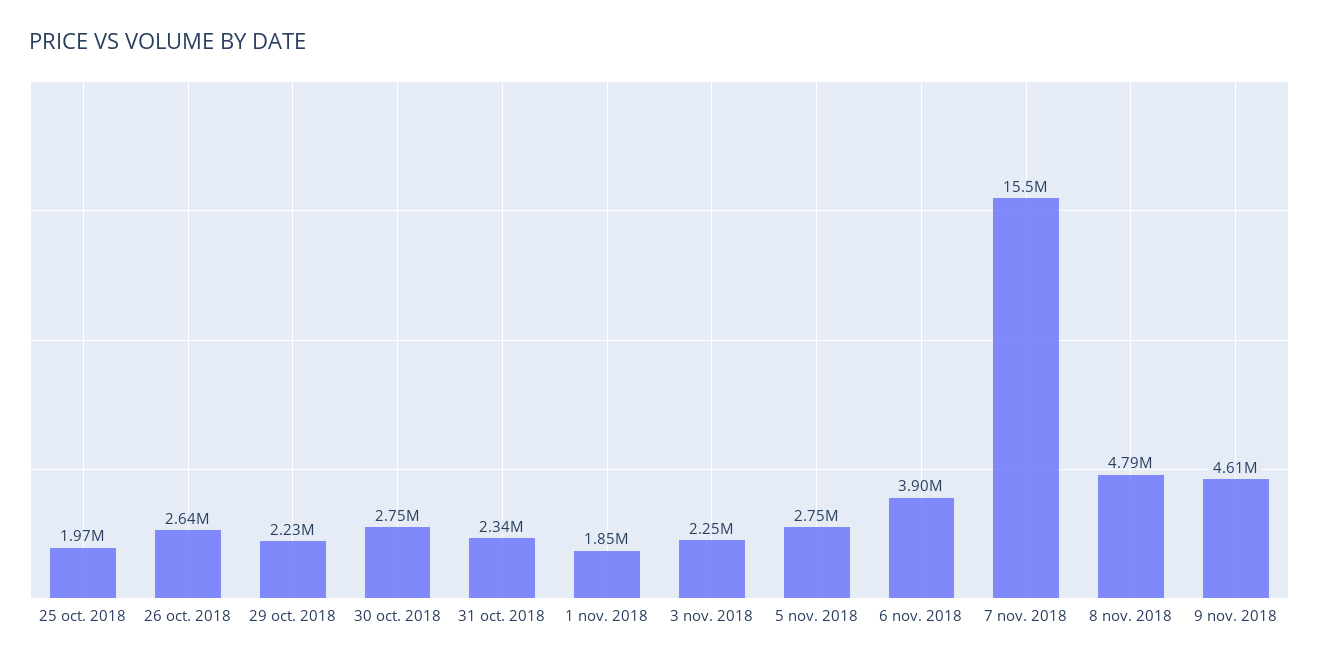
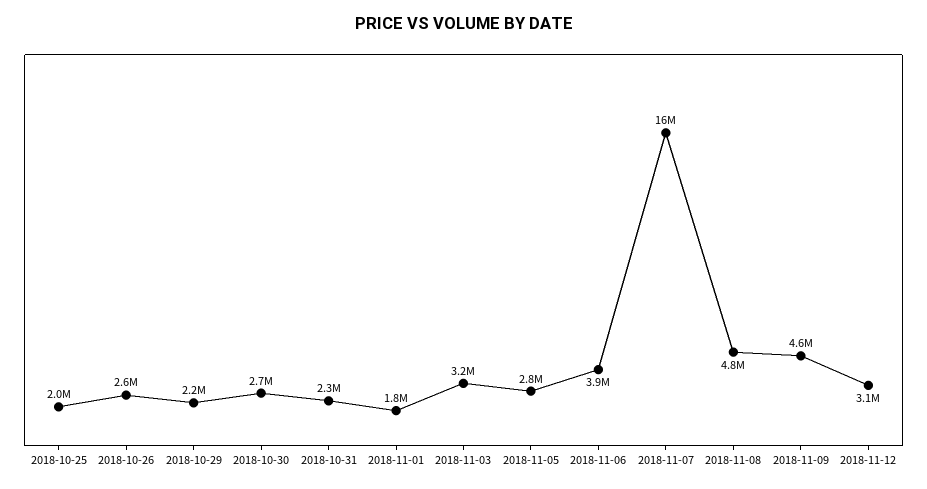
3 nov. 2018: 2250000 -> 3200000
2018-11-12: none -> 3100000

